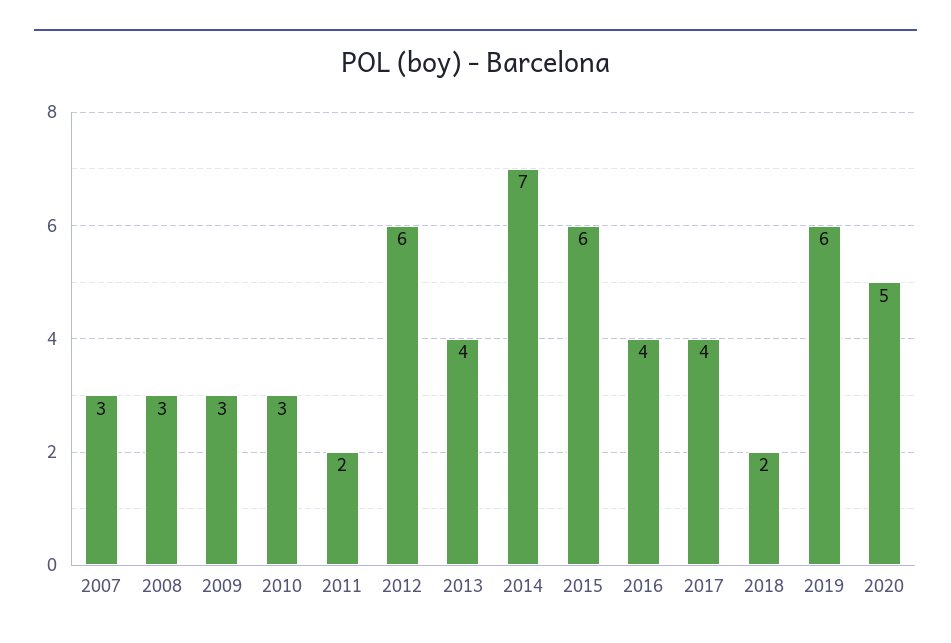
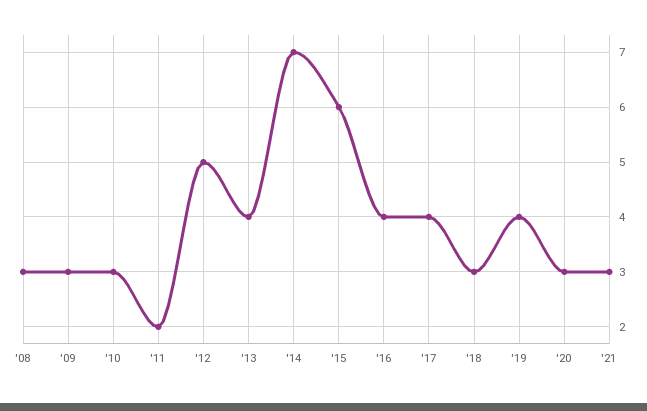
2007: 3 -> none
2012: 6 -> 5
2018: 2 -> 3
2019: 6 -> 4
2020: 5 -> 3
'21: none -> 3

